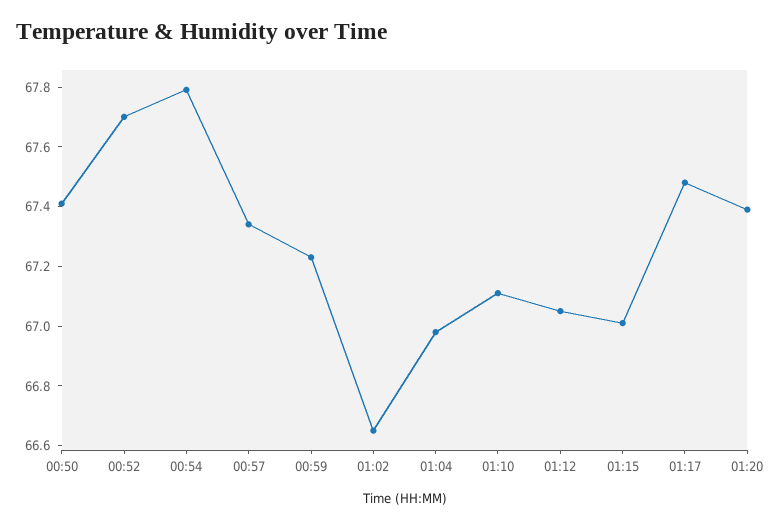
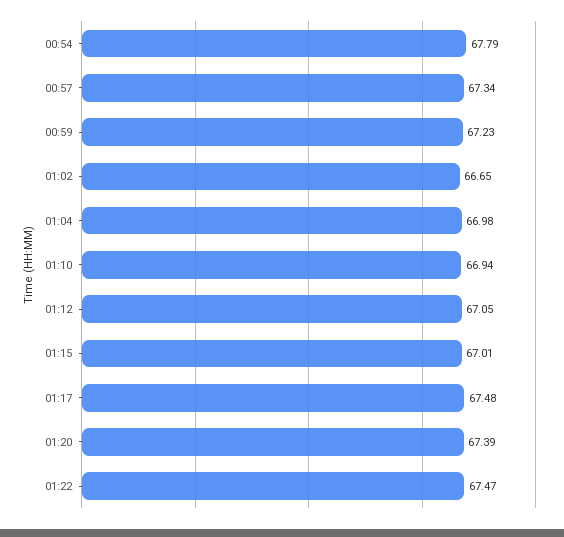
00:50: 67.4 -> none
00:52: 67.7 -> none
01:10: 67.1 -> 66.94
01:22: none -> 67.47

